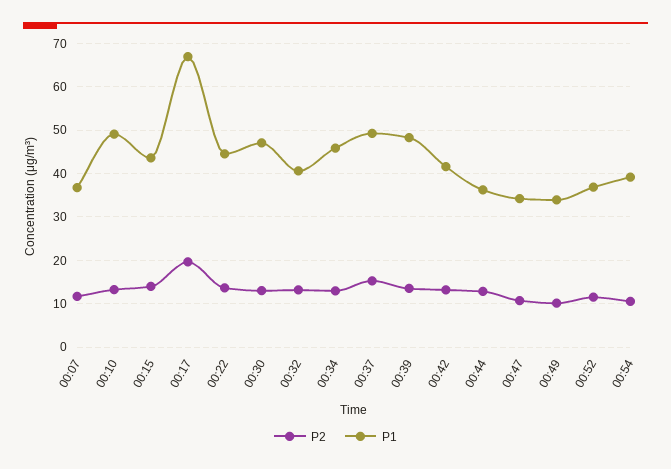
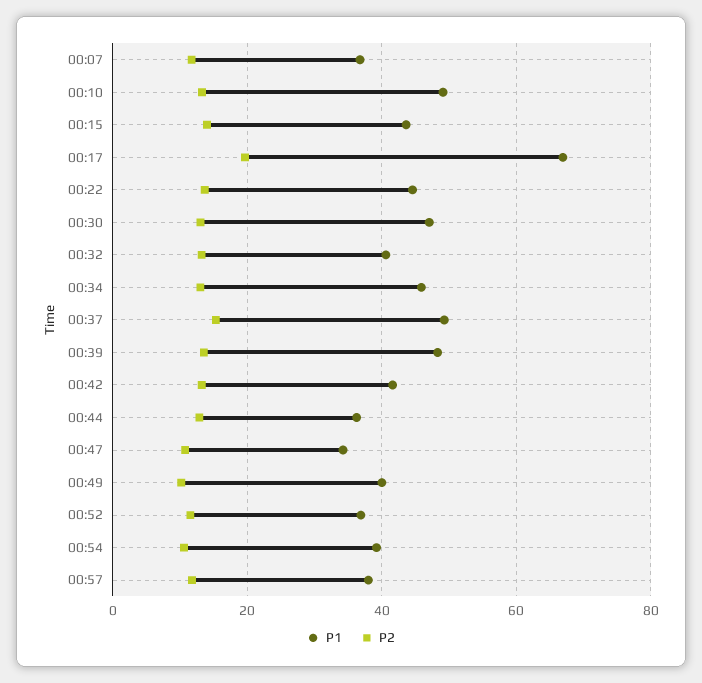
P1, 00:49: 34 -> 40
P1, 00:57: none -> 38
P2, 00:57: none -> 12

